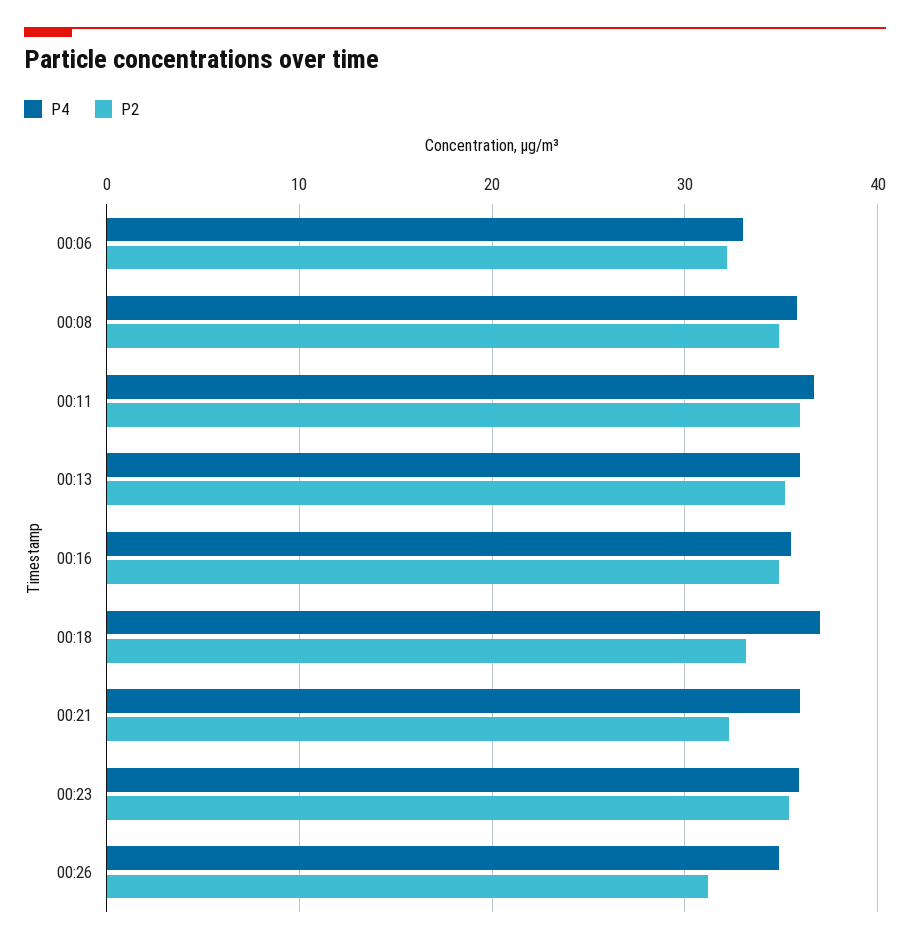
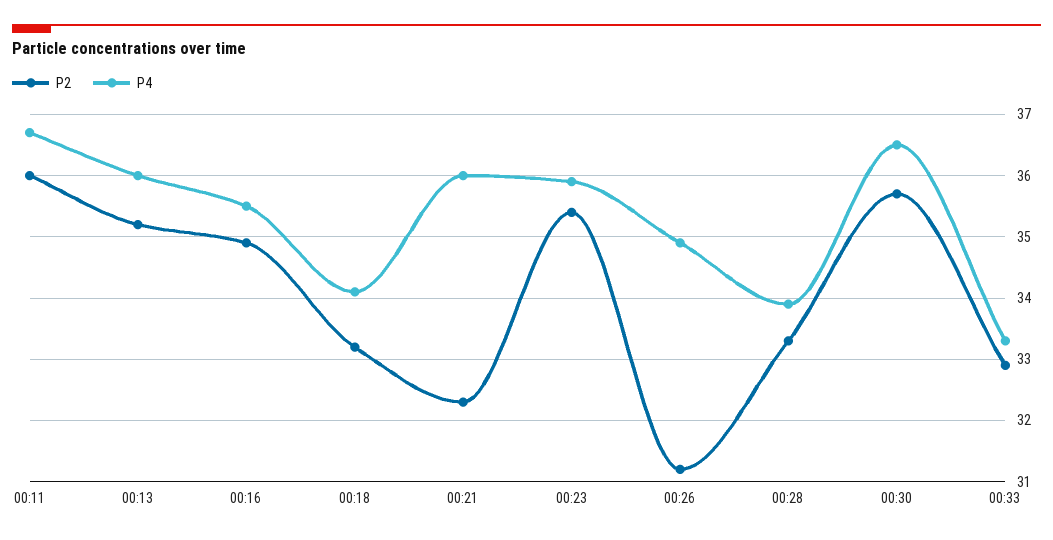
P4, 00:06: 33 -> none
P2, 00:06: 32 -> none
P4, 00:08: 36 -> none
P2, 00:08: 35 -> none
P4, 00:18: 37 -> 34.1
P2, 00:28: none -> 33.3
P4, 00:28: none -> 33.9
P2, 00:30: none -> 35.7
P4, 00:30: none -> 36.5
P2, 00:33: none -> 32.9
P4, 00:33: none -> 33.3

